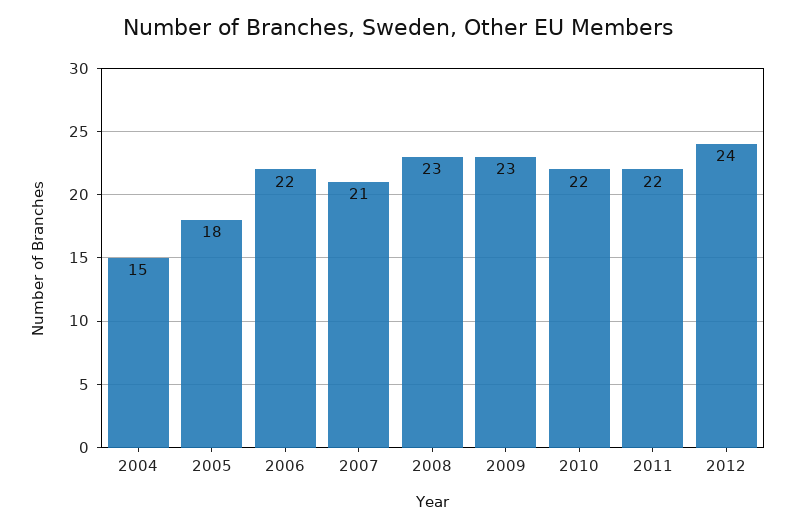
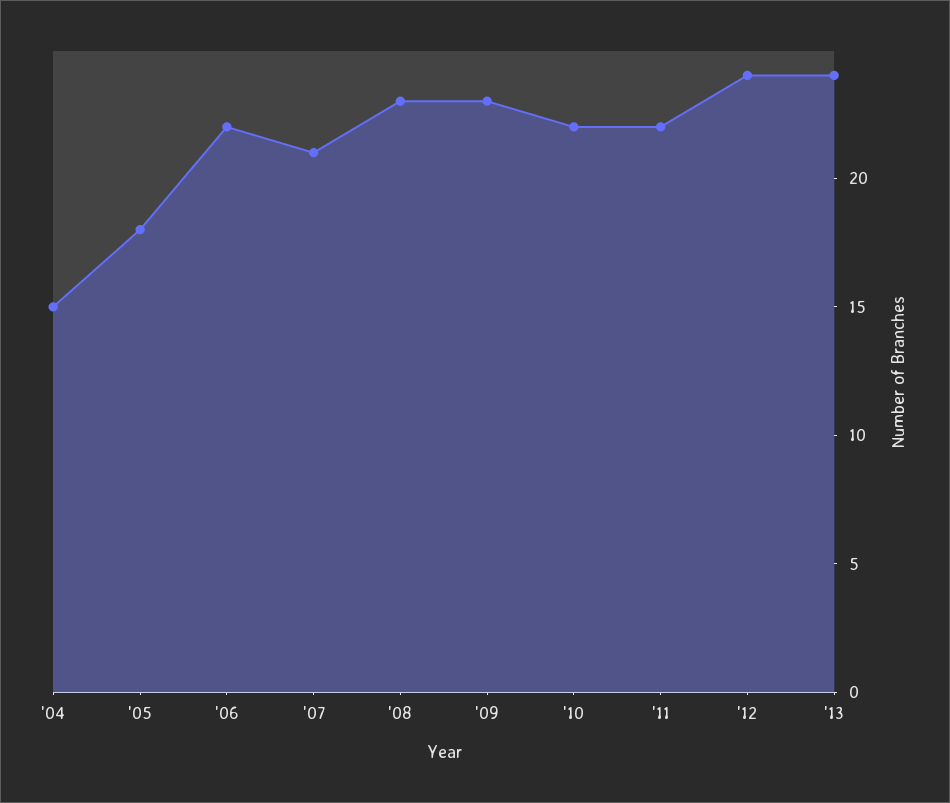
'13: none -> 24

